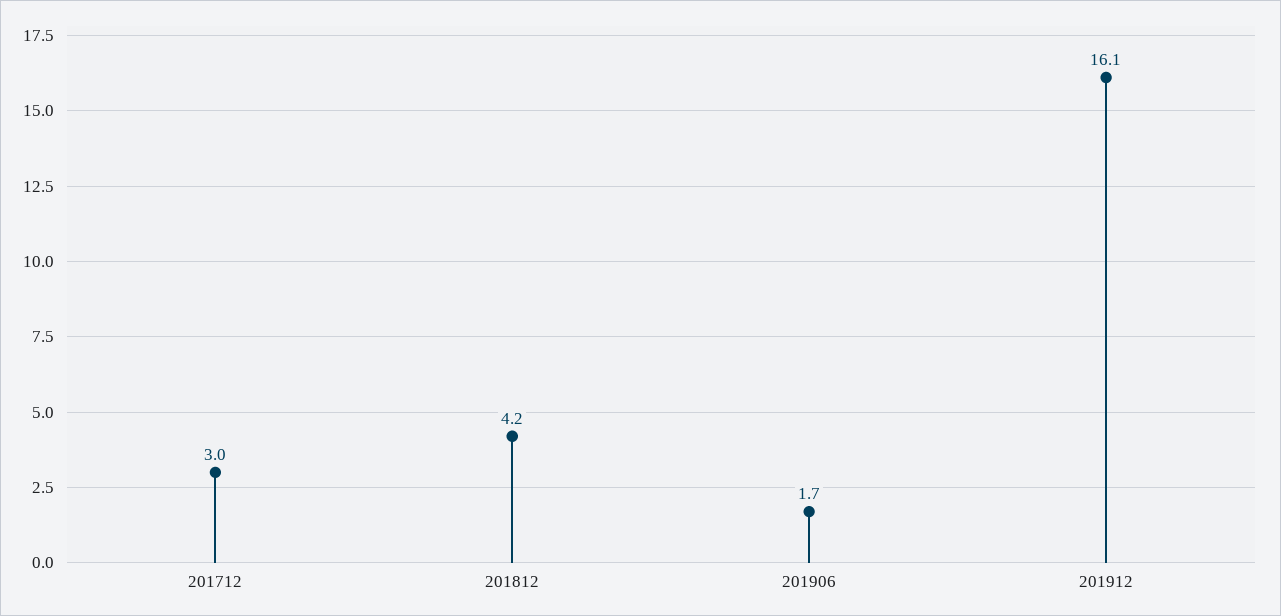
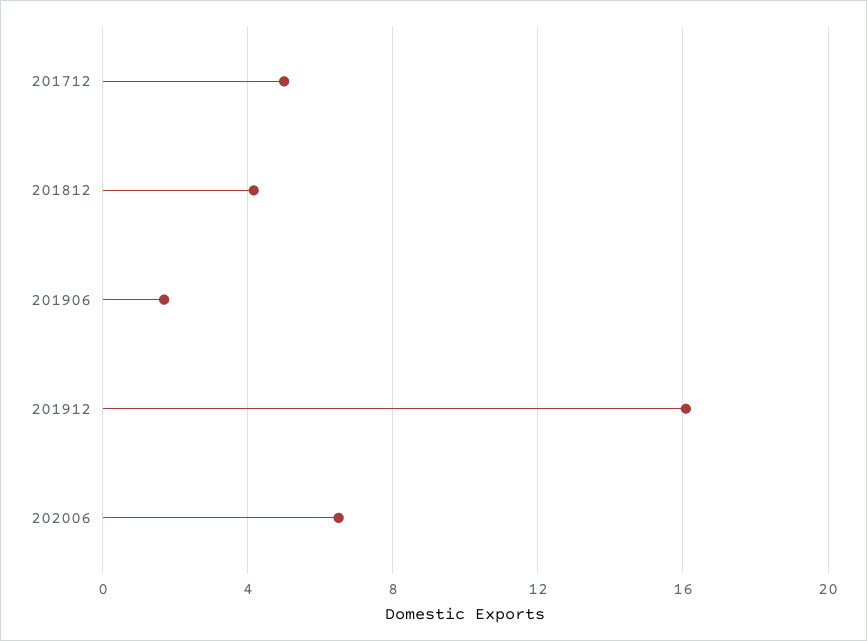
201712: 3 -> 5
202006: none -> 6.5

